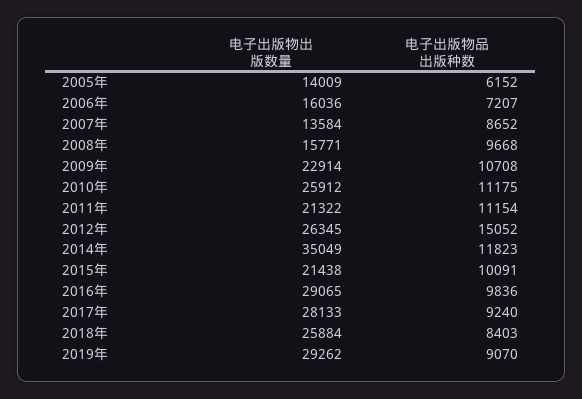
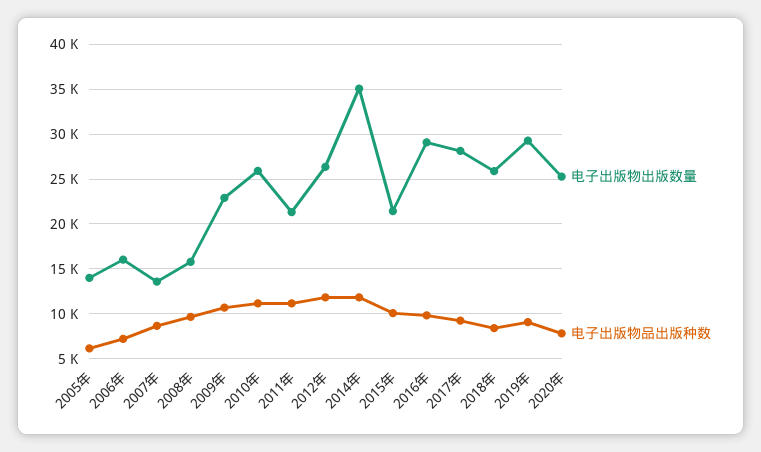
电子出版物品出版种数, 2012年: 15052 -> 12000
电子出版物出版数量, 2020年: none -> 25000
电子出版物品出版种数, 2020年: none -> 8000

